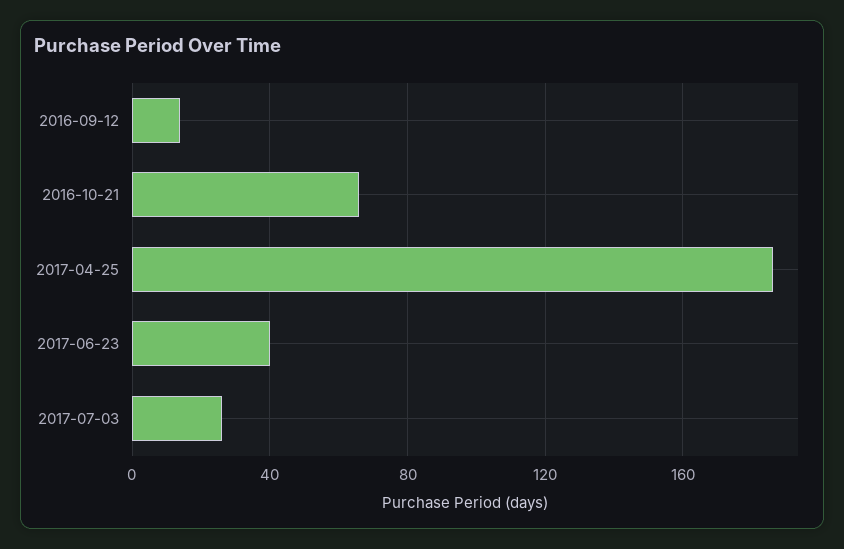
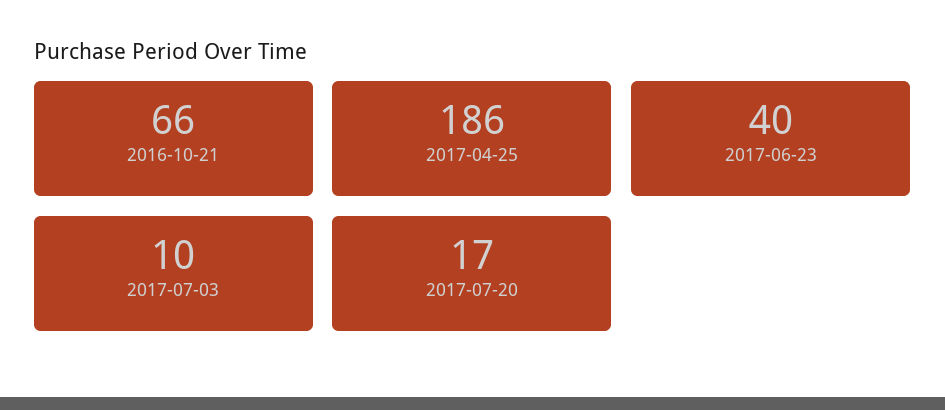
2016-09-12: 15 -> none
2017-07-03: 25 -> 10
2017-07-20: none -> 17

